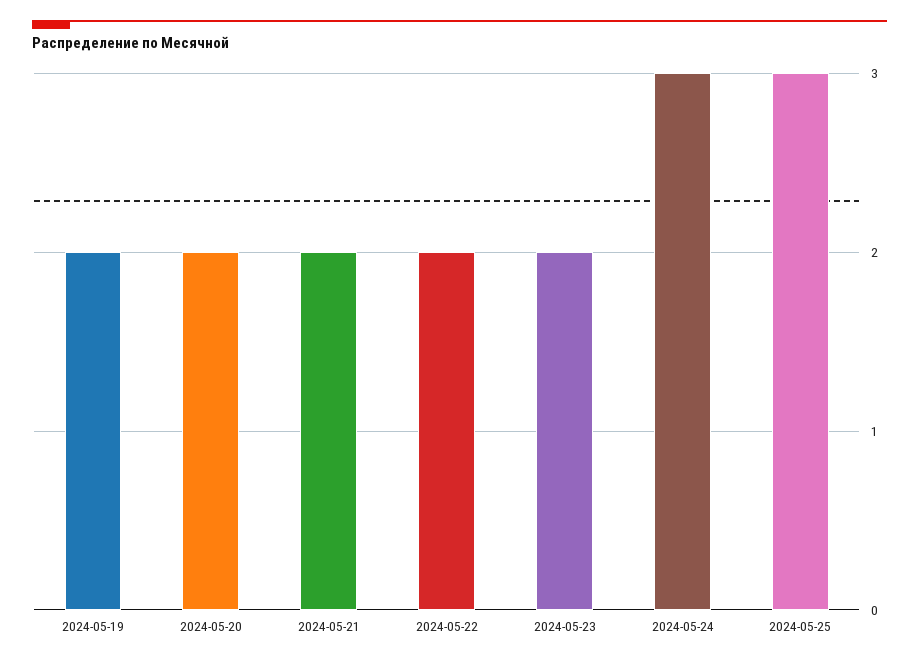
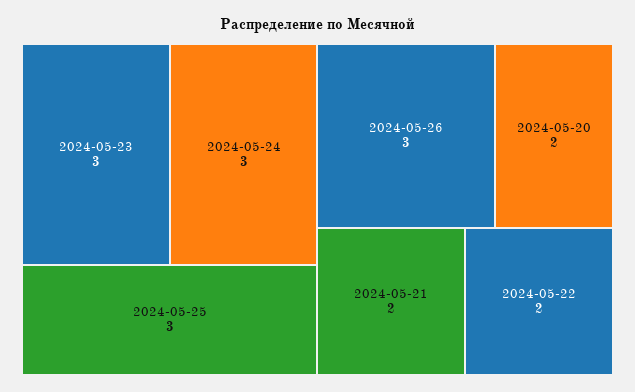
2024-05-19: 2 -> none
2024-05-23: 2 -> 3
2024-05-26: none -> 3

